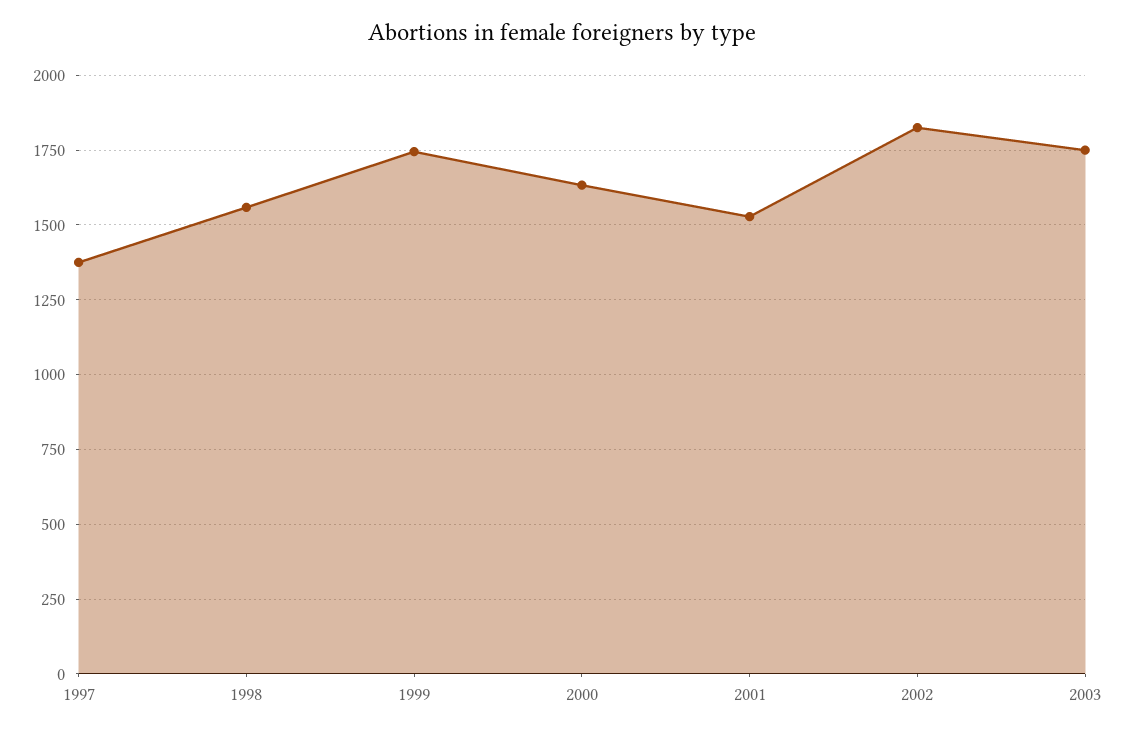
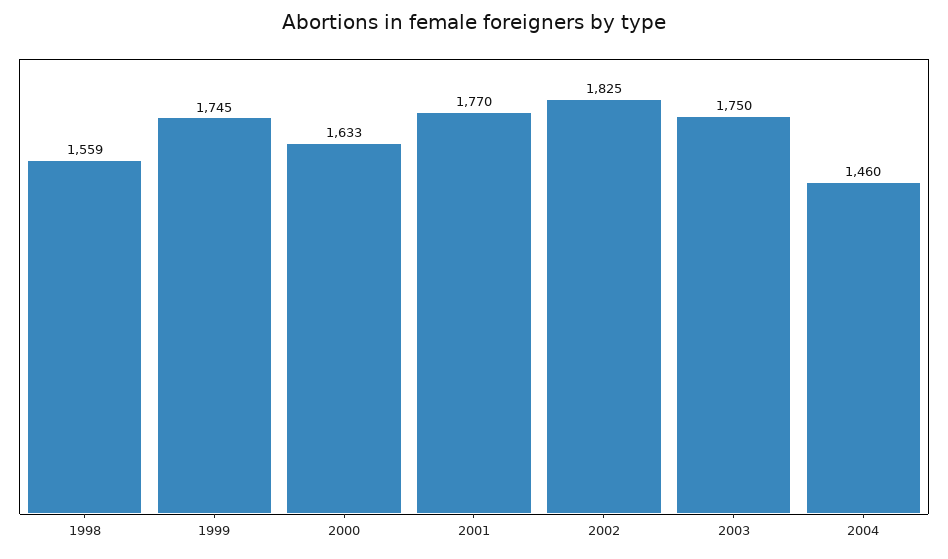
1997: 1375 -> none
2001: 1525 -> 1770
2004: none -> 1460

